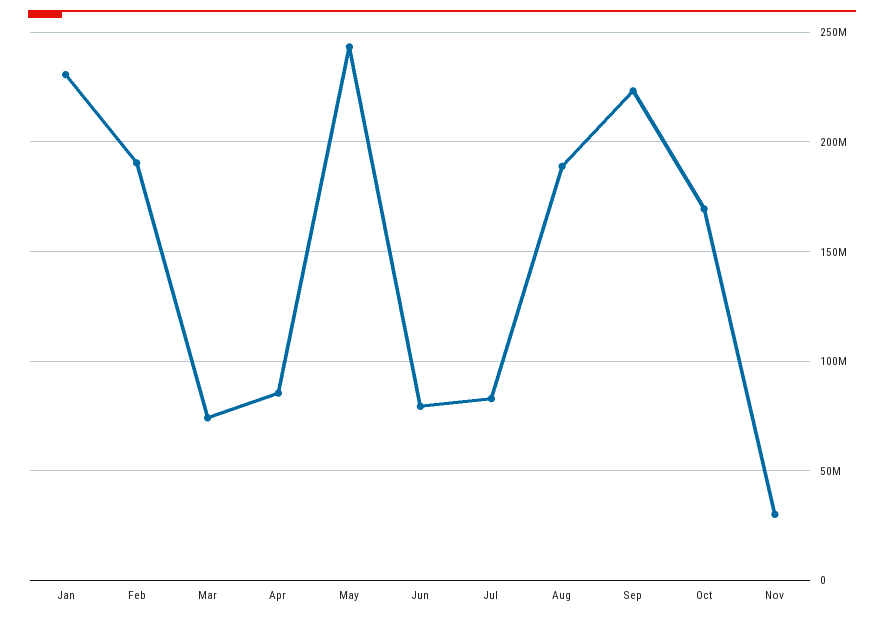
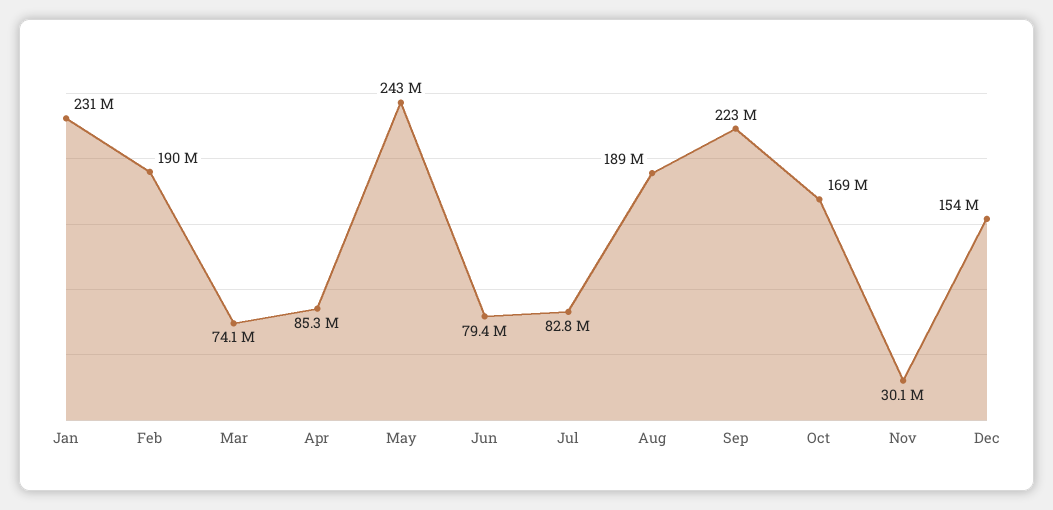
Dec: none -> 154000000

